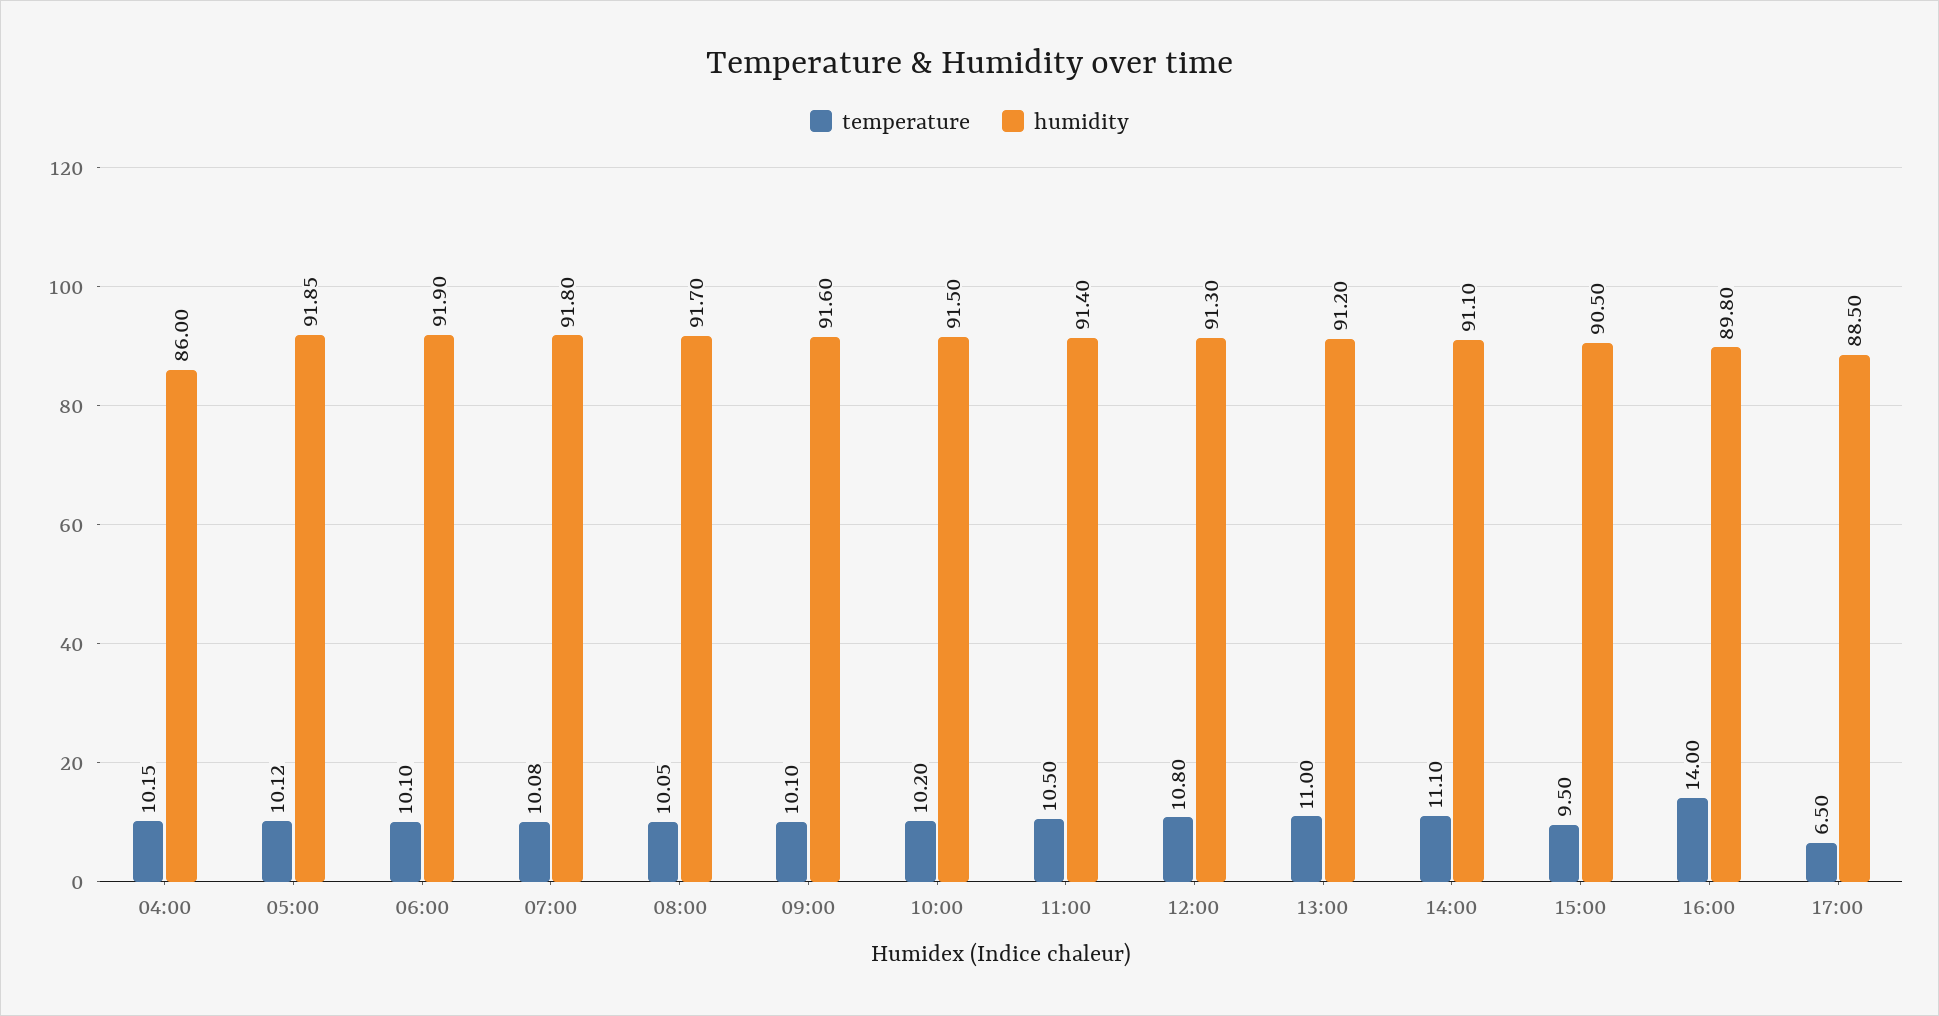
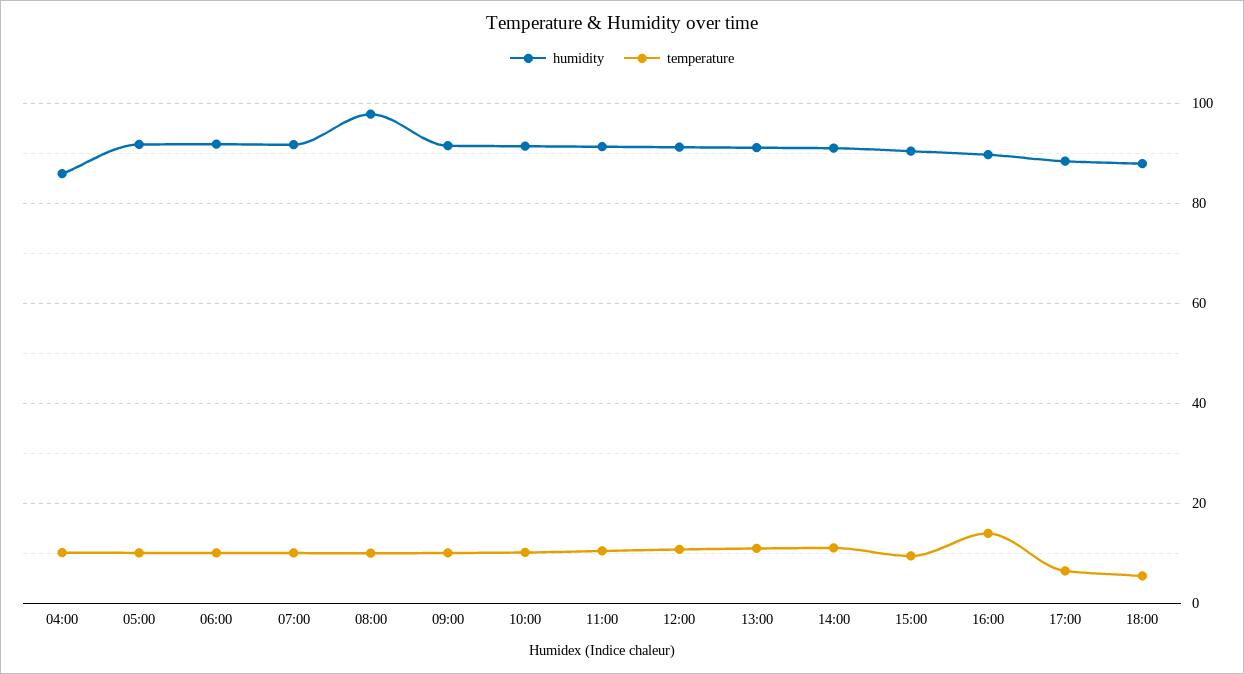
humidity, 08:00: 91.7 -> 98
humidity, 18:00: none -> 88
temperature, 18:00: none -> 6

